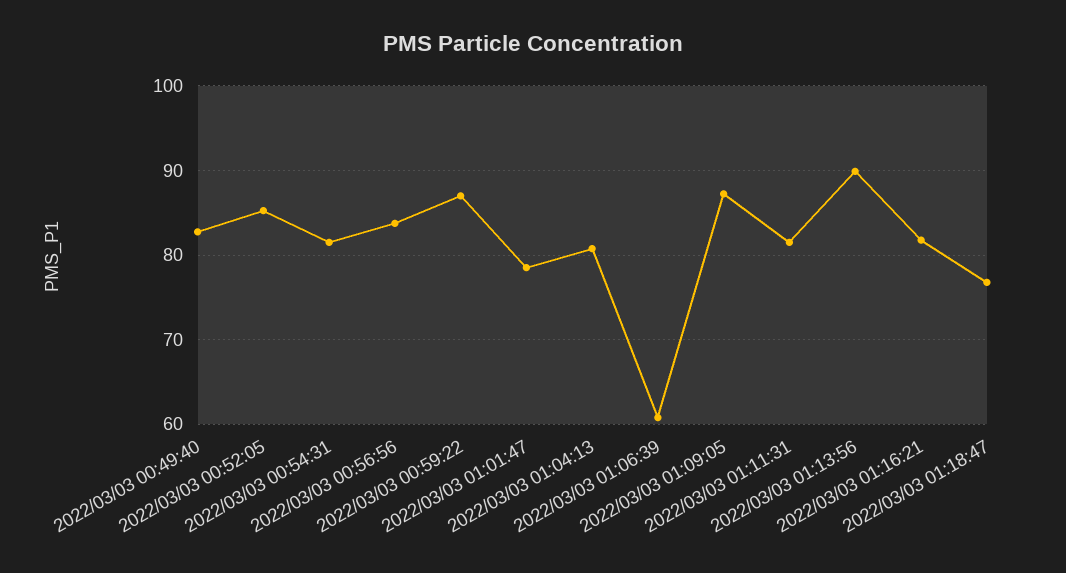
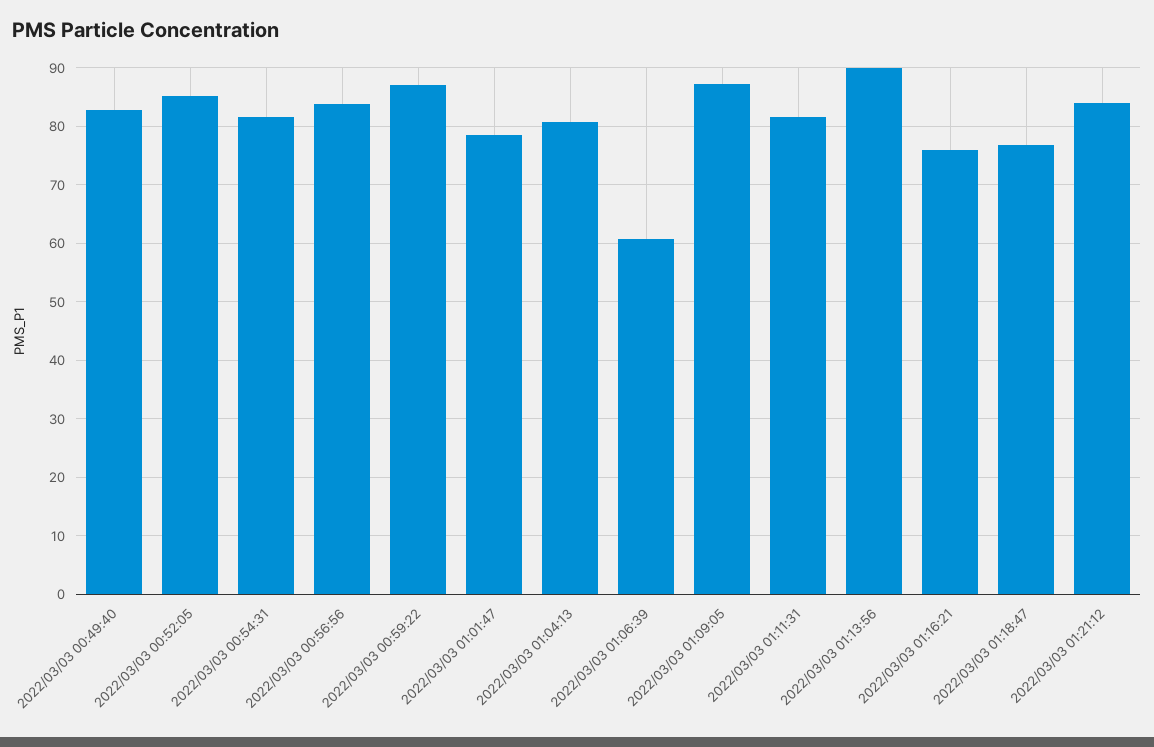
2022/03/03 01:16:21: 82 -> 76
2022/03/03 01:21:12: none -> 84

